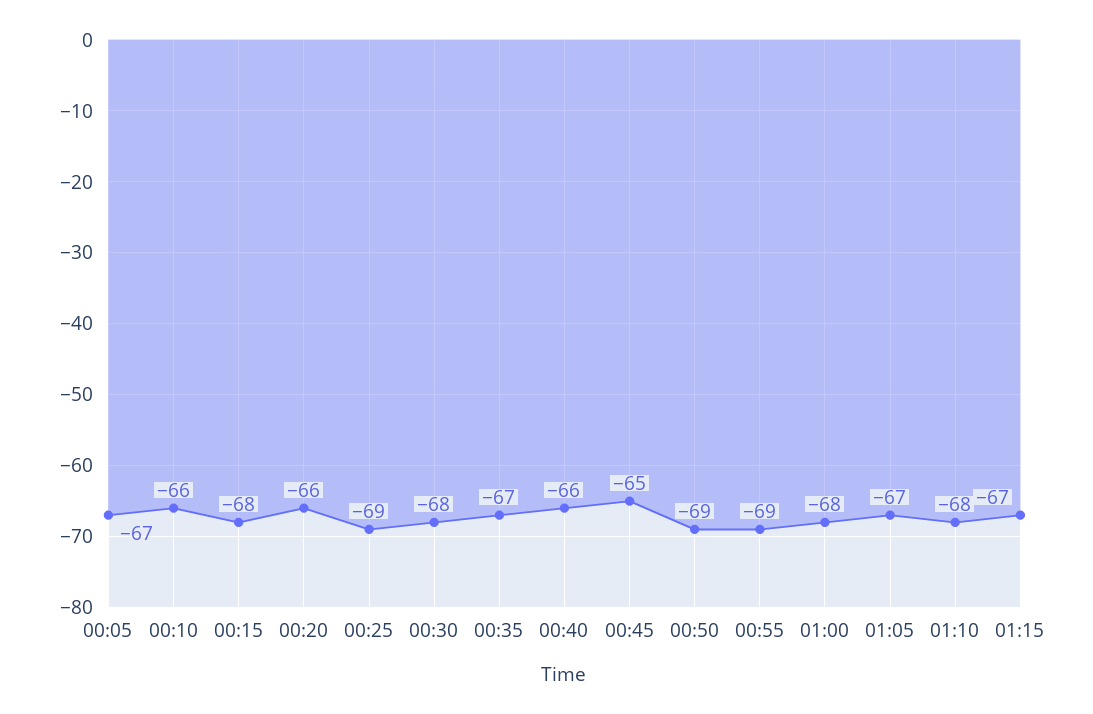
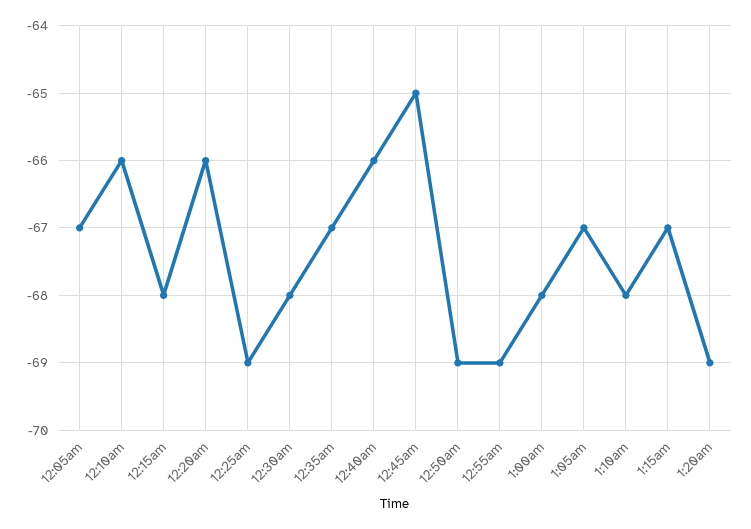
1:20am: none -> -69

